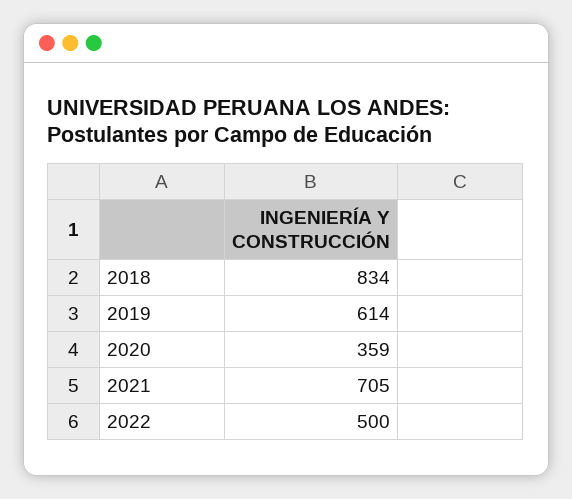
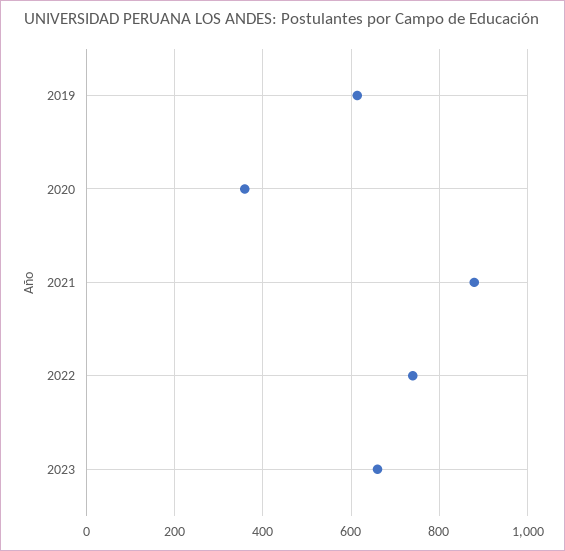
2018: 834 -> none
2021: 705 -> 880
2022: 500 -> 740
2023: none -> 660

